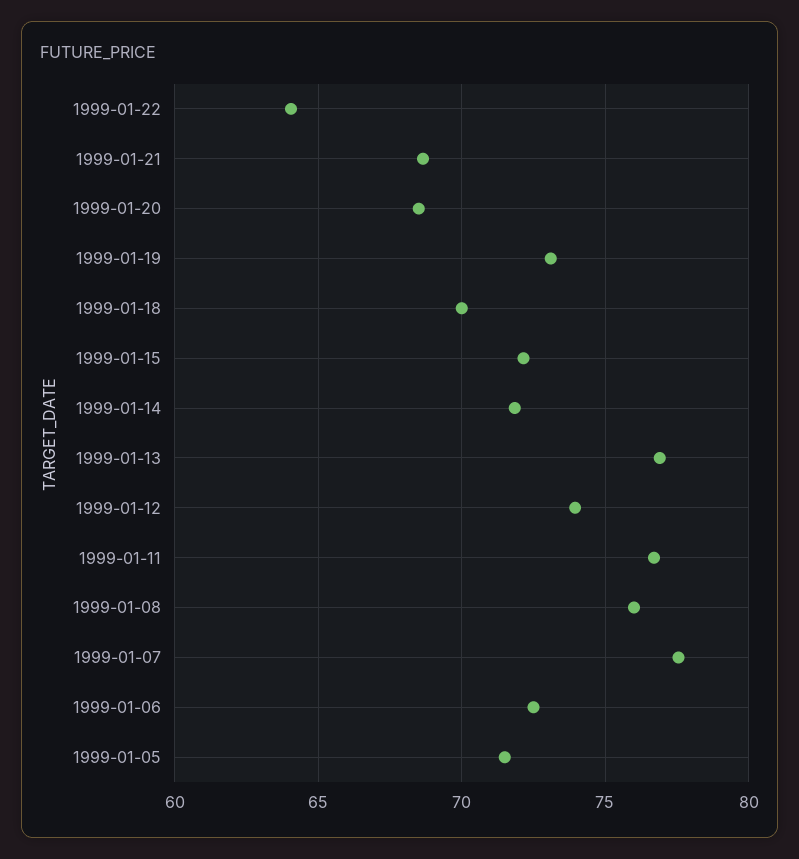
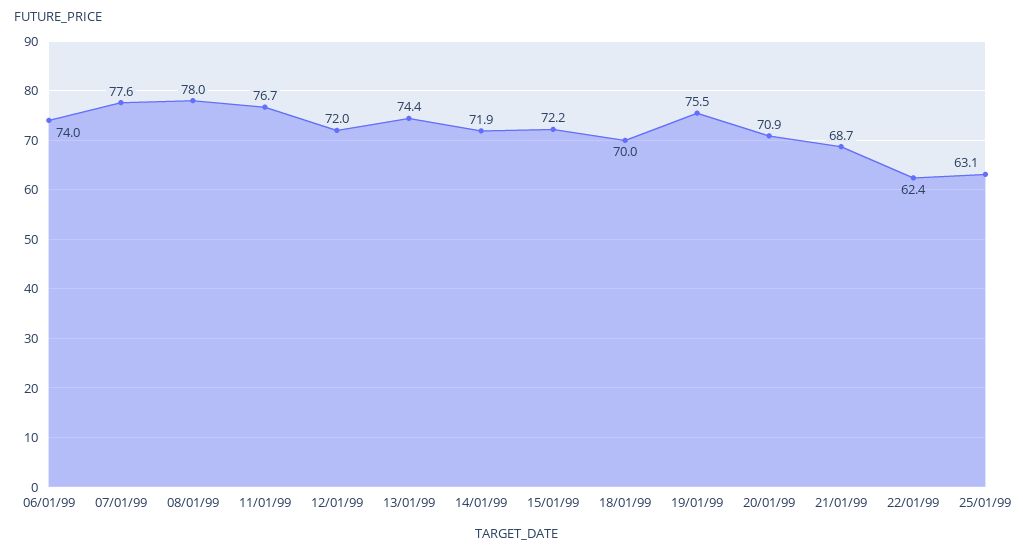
1999-01-22: 64 -> 62.4
1999-01-20: 68.5 -> 70.9
1999-01-19: 73 -> 75.5
1999-01-13: 77 -> 74.4
1999-01-12: 74 -> 72
1999-01-08: 76 -> 78
1999-01-06: 72.5 -> 74
1999-01-05: 71.5 -> none
25/01/99: none -> 63.1

